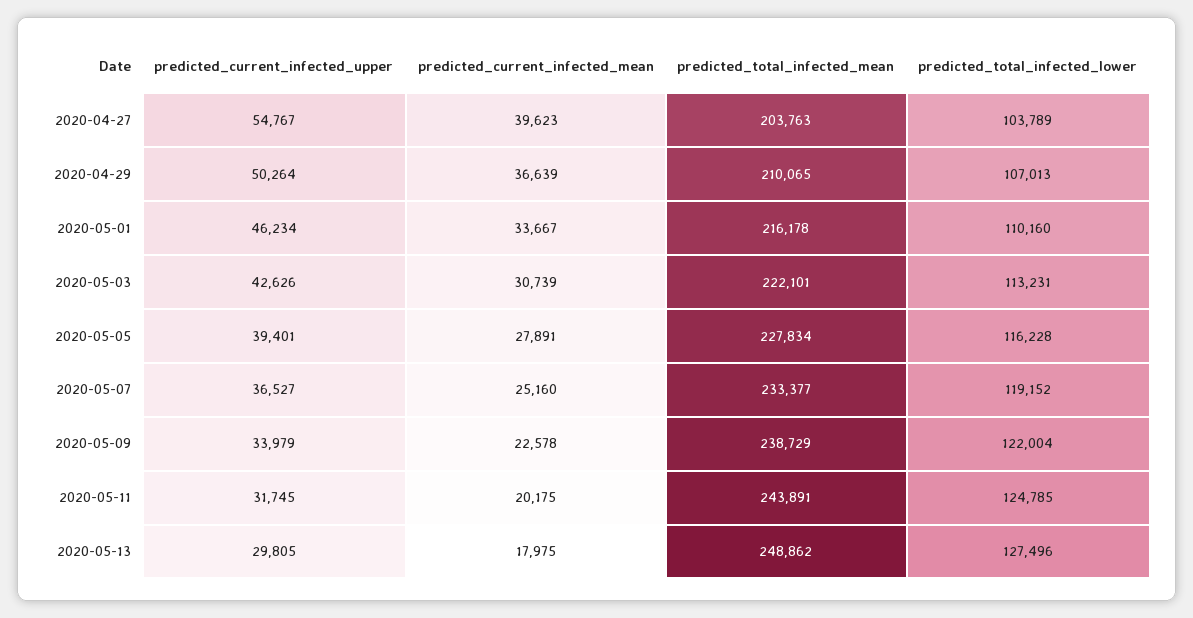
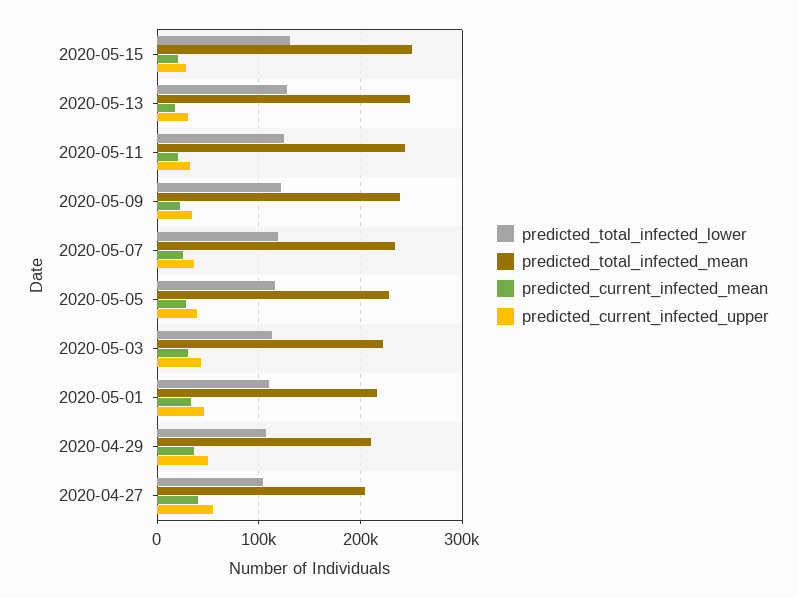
predicted_total_infected_lower, 2020-05-15: none -> 130000
predicted_total_infected_mean, 2020-05-15: none -> 250000
predicted_current_infected_mean, 2020-05-15: none -> 20000
predicted_current_infected_upper, 2020-05-15: none -> 30000

